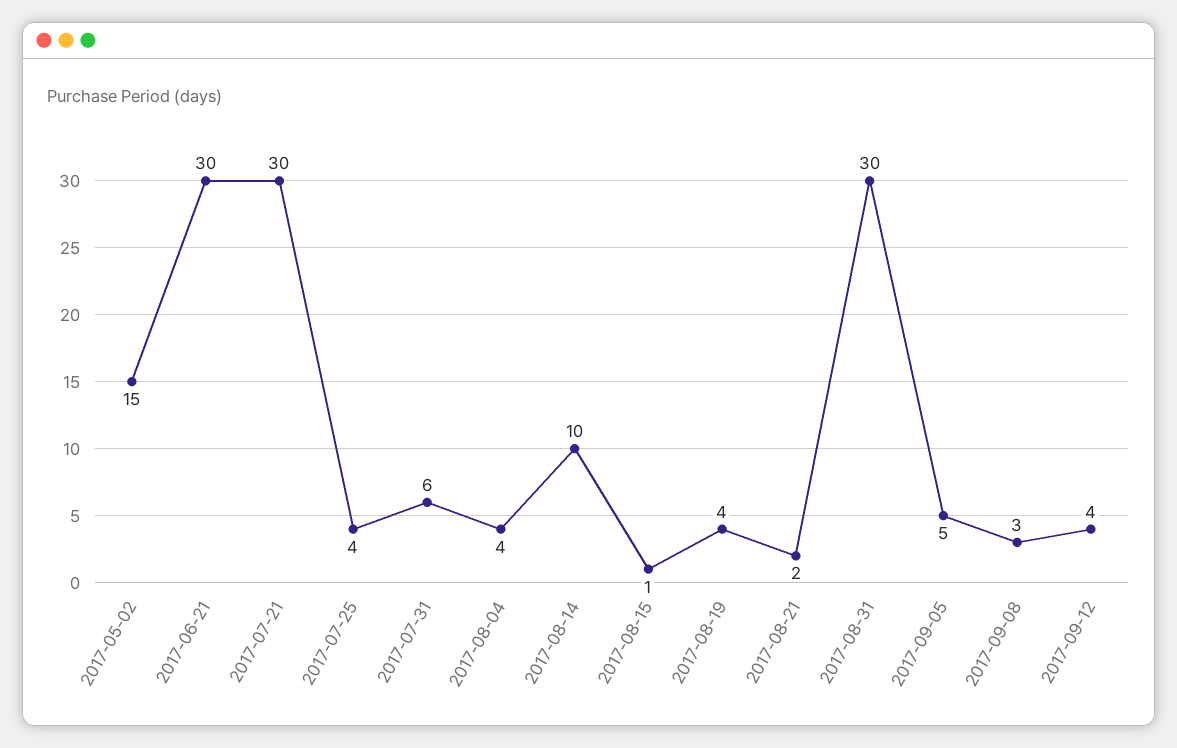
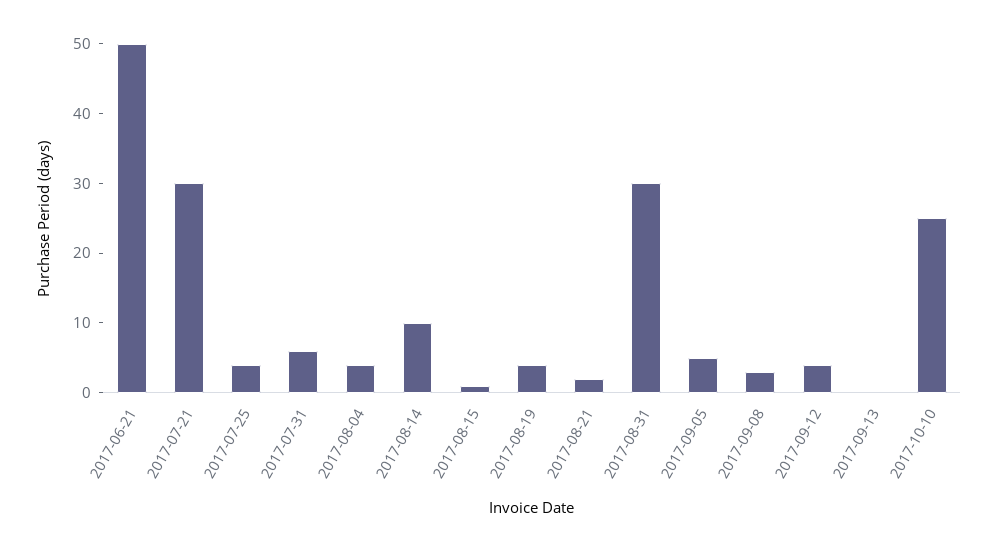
2017-05-02: 15 -> none
2017-06-21: 30 -> 50
2017-09-13: none -> 0
2017-10-10: none -> 25

